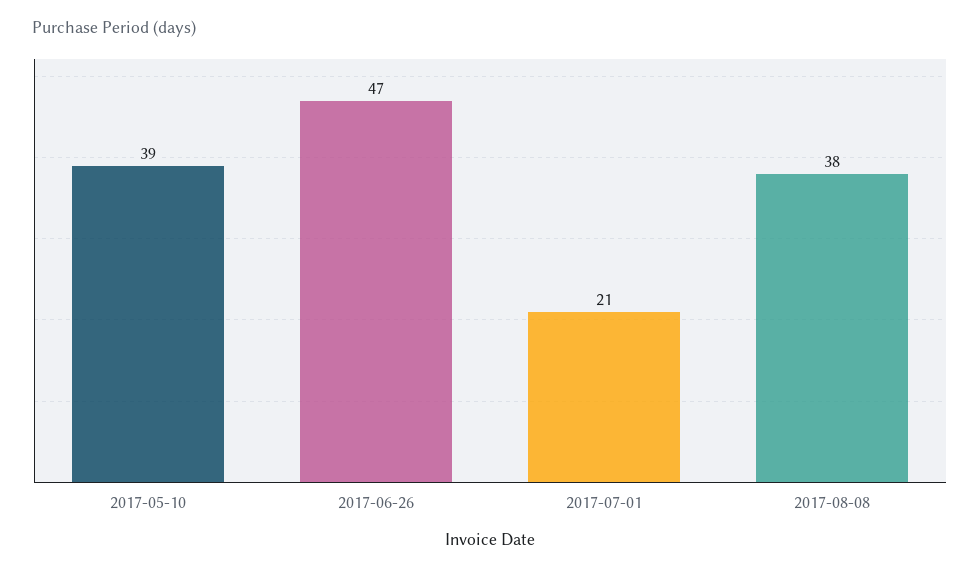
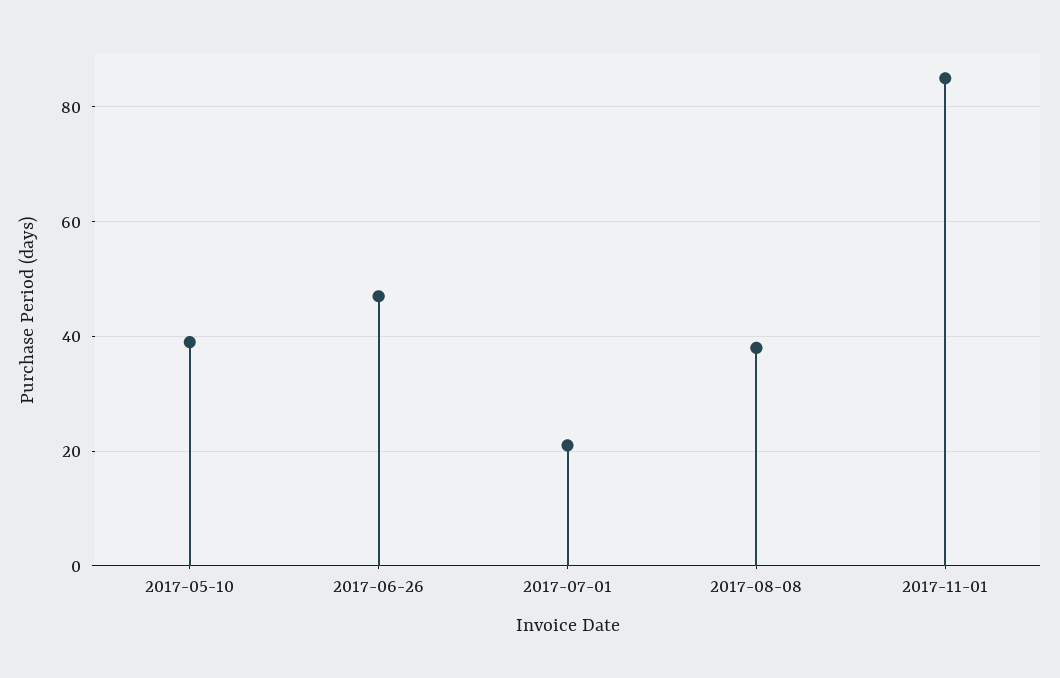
2017-11-01: none -> 85

